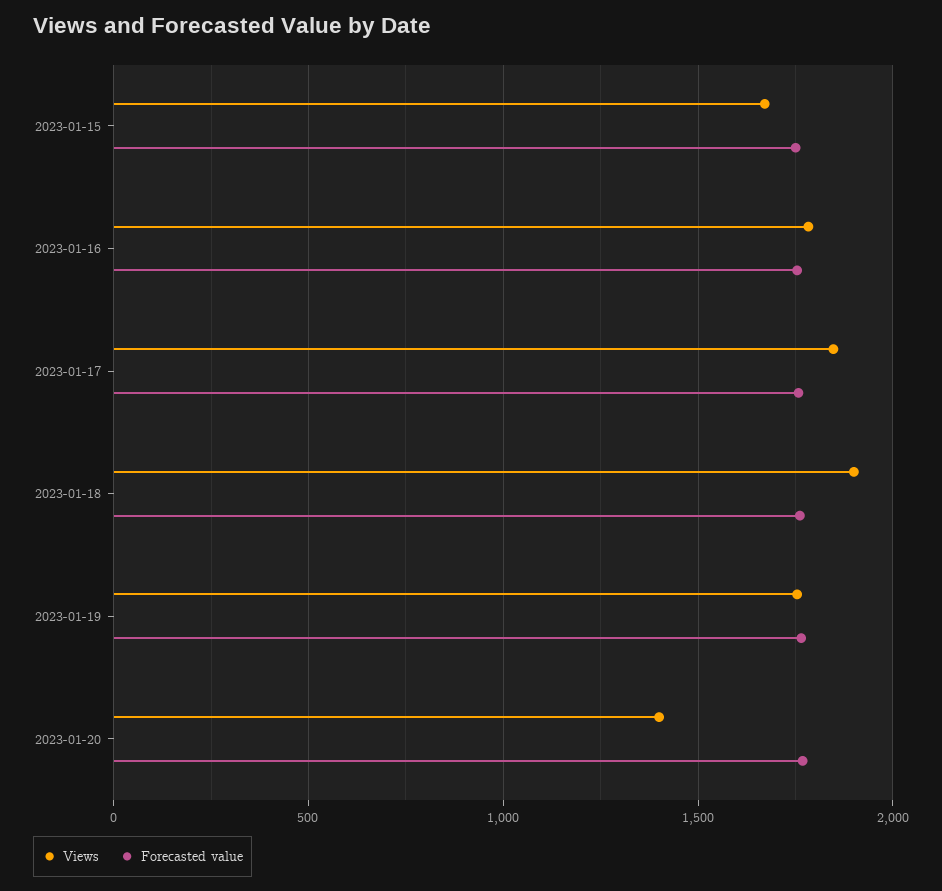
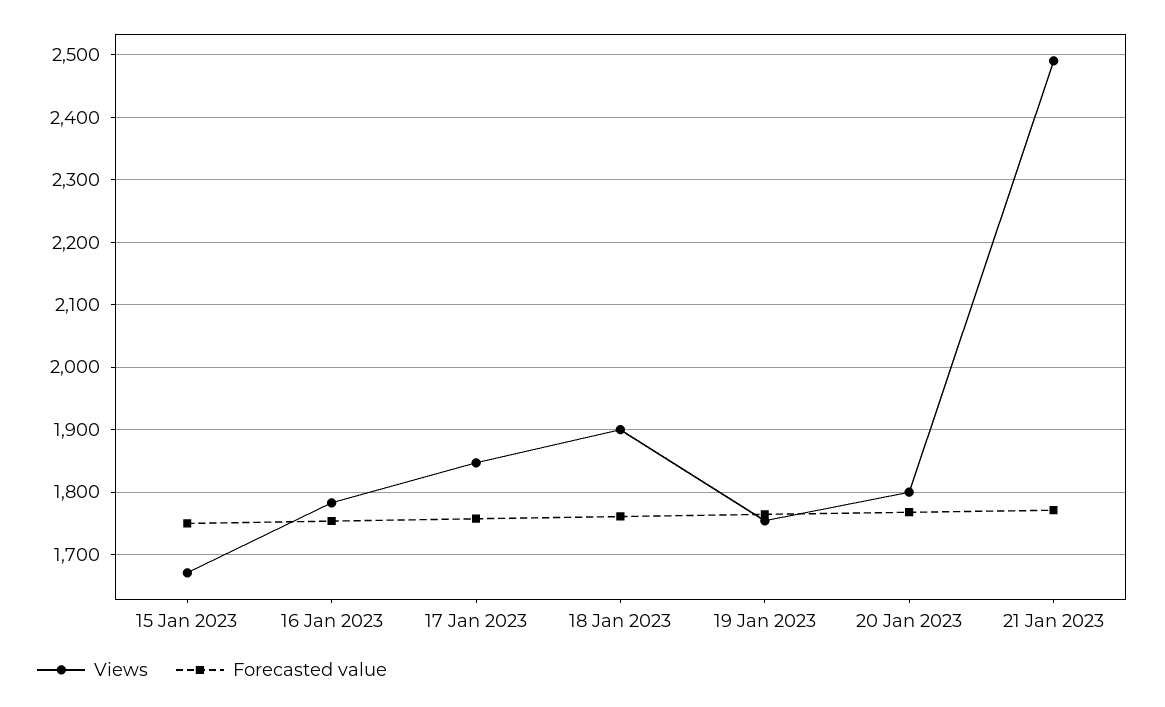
Views, 2023-01-20: 1400 -> 1800
Views, 21 Jan 2023: none -> 2490
Forecasted value, 21 Jan 2023: none -> 1770

